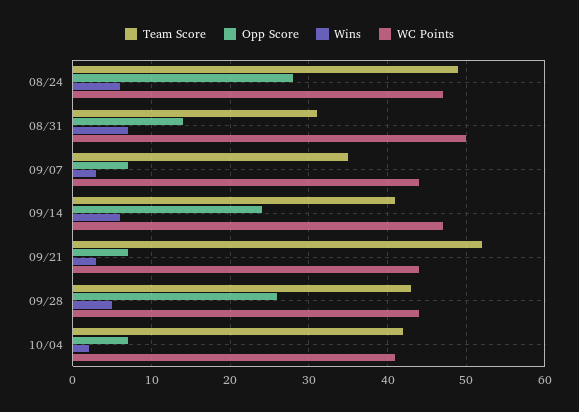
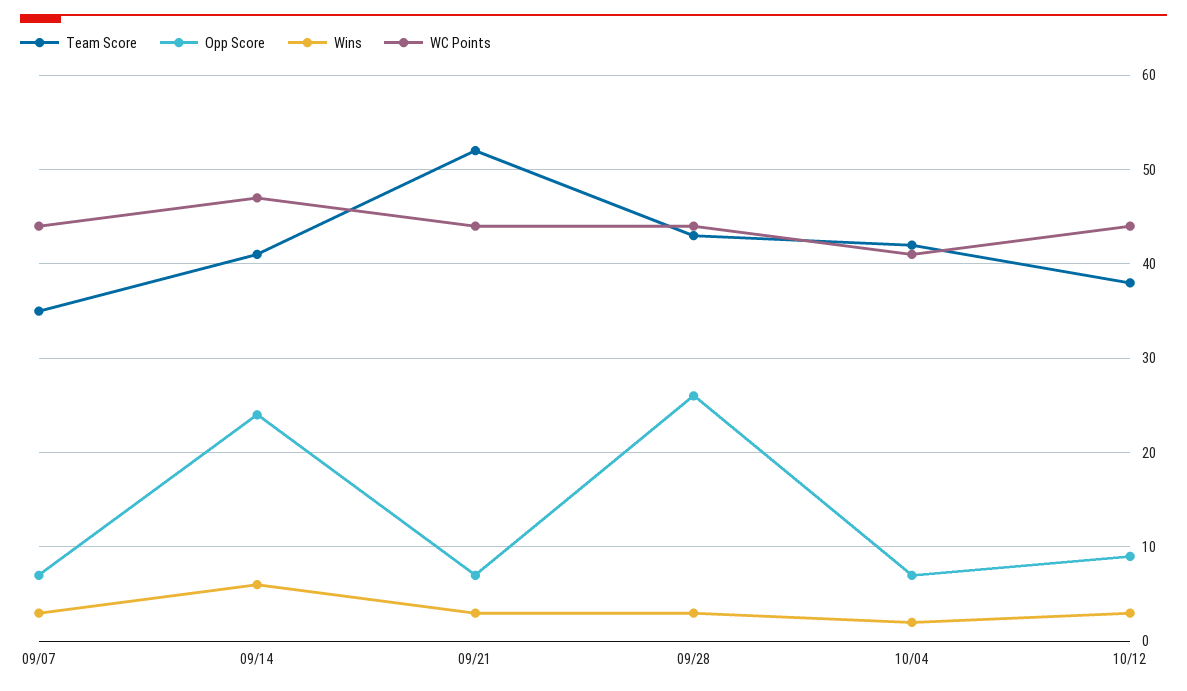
Team Score, 08/24: 49 -> none
Opp Score, 08/24: 28 -> none
Wins, 08/24: 6 -> none
WC Points, 08/24: 47 -> none
Team Score, 08/31: 31 -> none
Opp Score, 08/31: 14 -> none
Wins, 08/31: 7 -> none
WC Points, 08/31: 50 -> none
Wins, 09/28: 5 -> 3
Team Score, 10/12: none -> 38
Opp Score, 10/12: none -> 9
Wins, 10/12: none -> 3
WC Points, 10/12: none -> 44

